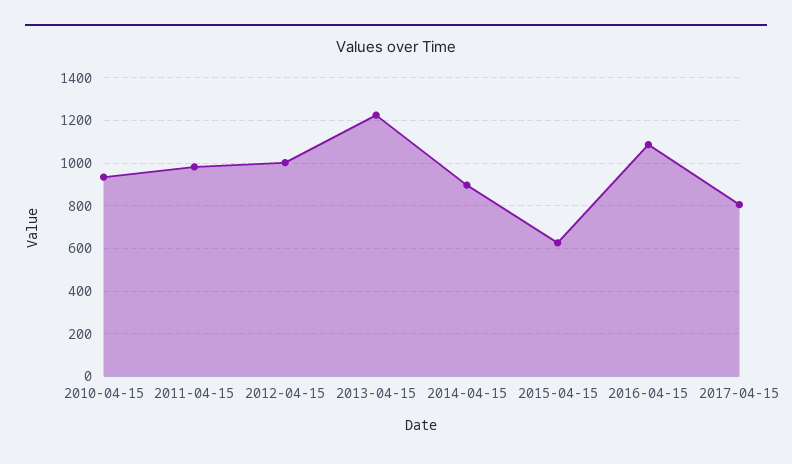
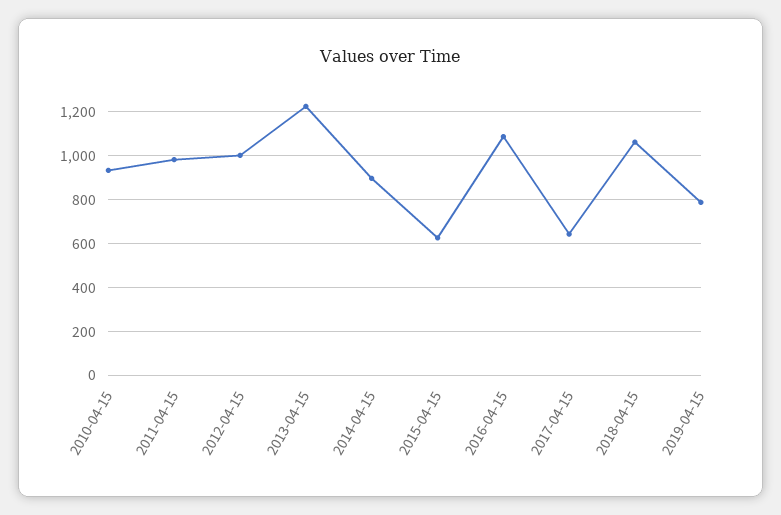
2017-04-15: 800 -> 650
2018-04-15: none -> 1050
2019-04-15: none -> 800

